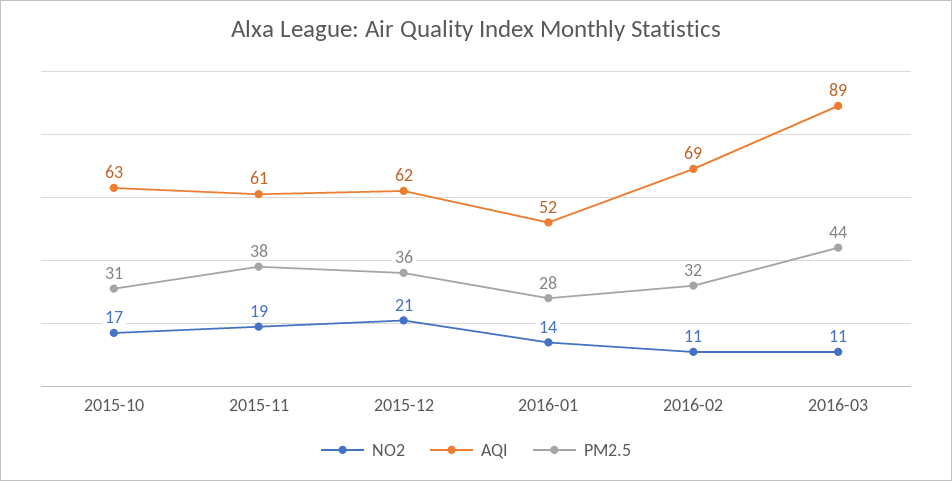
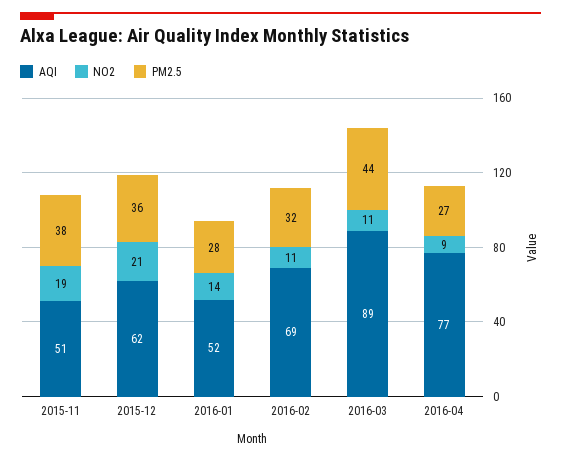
NO2, 2015-10: 17 -> none
AQI, 2015-10: 63 -> none
PM2.5, 2015-10: 31 -> none
AQI, 2015-11: 61 -> 51
AQI, 2016-04: none -> 77
NO2, 2016-04: none -> 9
PM2.5, 2016-04: none -> 27

